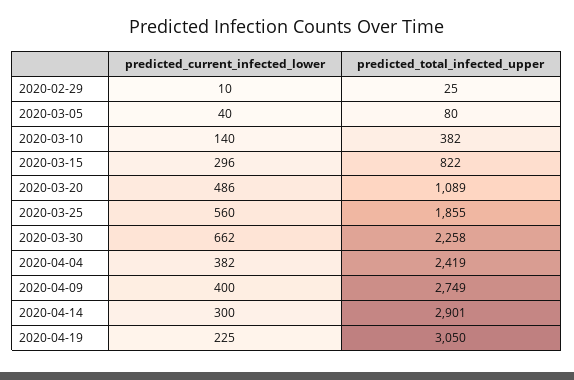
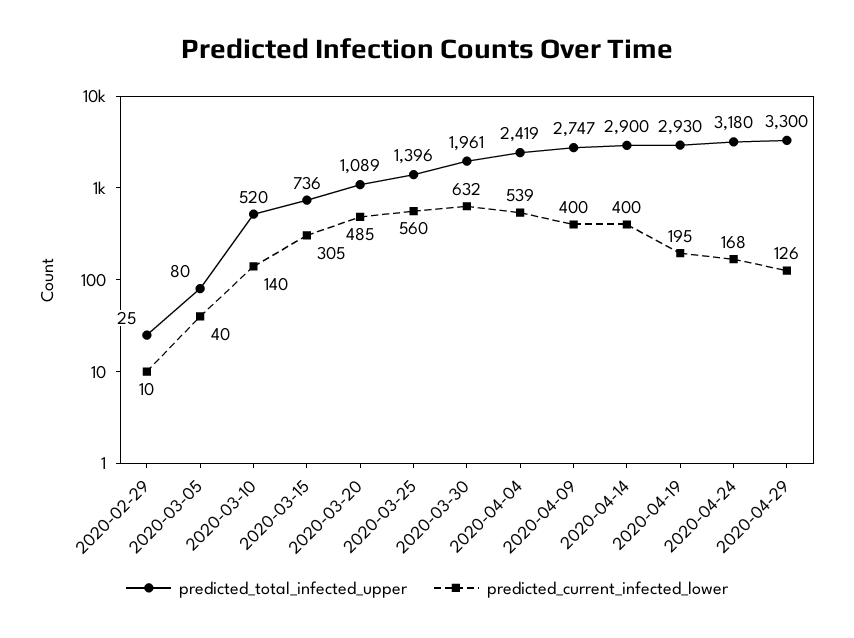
predicted_total_infected_upper, 2020-03-10: 382 -> 520
predicted_current_infected_lower, 2020-03-15: 296 -> 305
predicted_total_infected_upper, 2020-03-15: 822 -> 736
predicted_current_infected_lower, 2020-03-20: 486 -> 485
predicted_total_infected_upper, 2020-03-25: 1855 -> 1396
predicted_current_infected_lower, 2020-03-30: 662 -> 632
predicted_total_infected_upper, 2020-03-30: 2258 -> 1961
predicted_current_infected_lower, 2020-04-04: 382 -> 539
predicted_total_infected_upper, 2020-04-09: 2749 -> 2747
predicted_current_infected_lower, 2020-04-14: 300 -> 400
predicted_total_infected_upper, 2020-04-14: 2901 -> 2900
predicted_current_infected_lower, 2020-04-19: 225 -> 195
predicted_total_infected_upper, 2020-04-19: 3050 -> 2930
predicted_total_infected_upper, 2020-04-24: none -> 3180
predicted_current_infected_lower, 2020-04-24: none -> 168
predicted_total_infected_upper, 2020-04-29: none -> 3300
predicted_current_infected_lower, 2020-04-29: none -> 126

